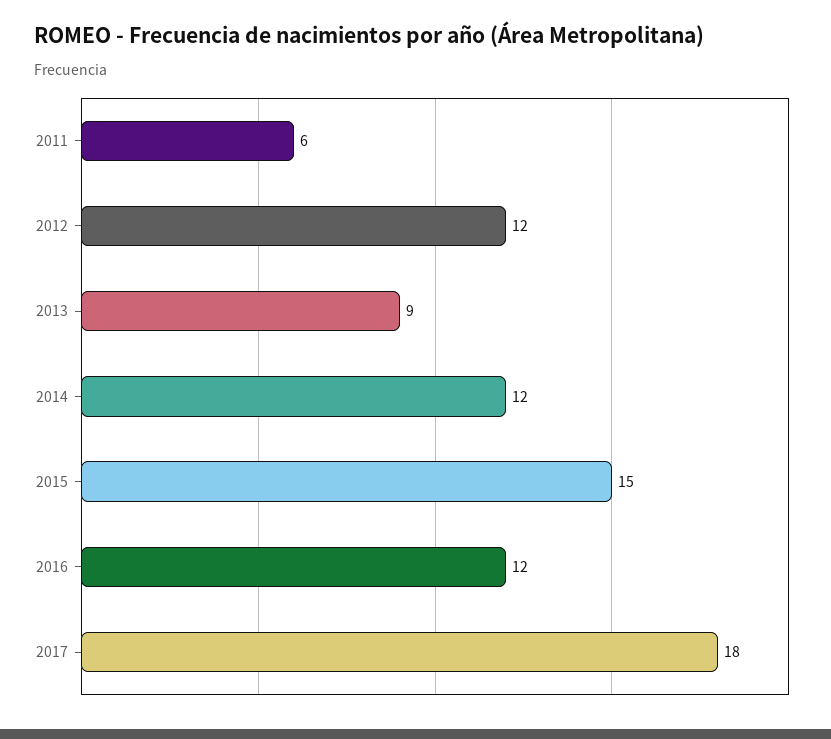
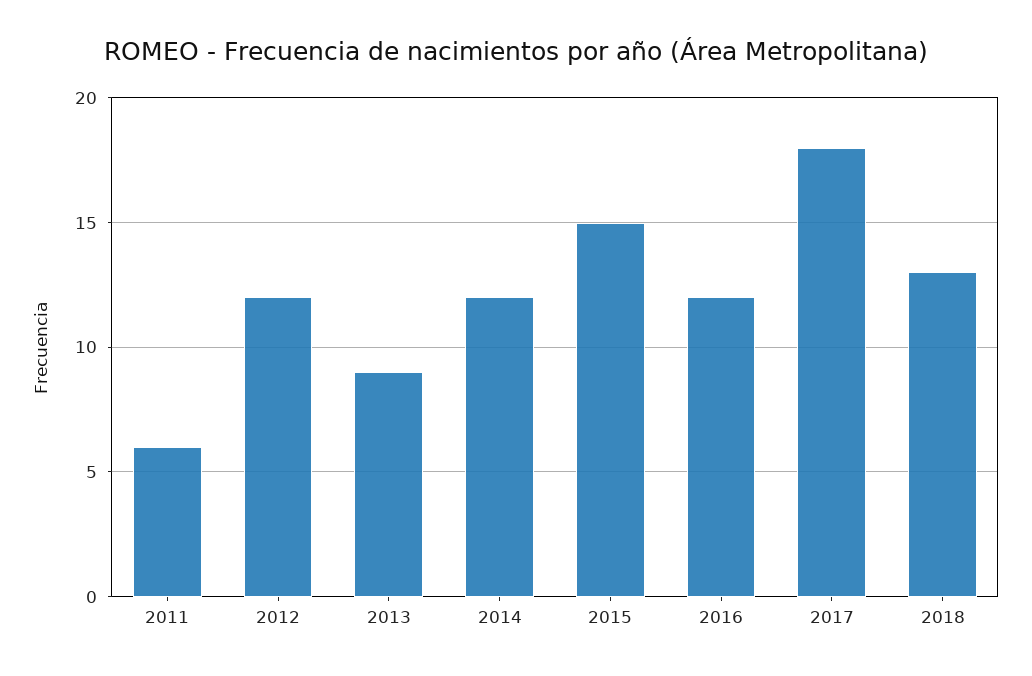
2018: none -> 13

